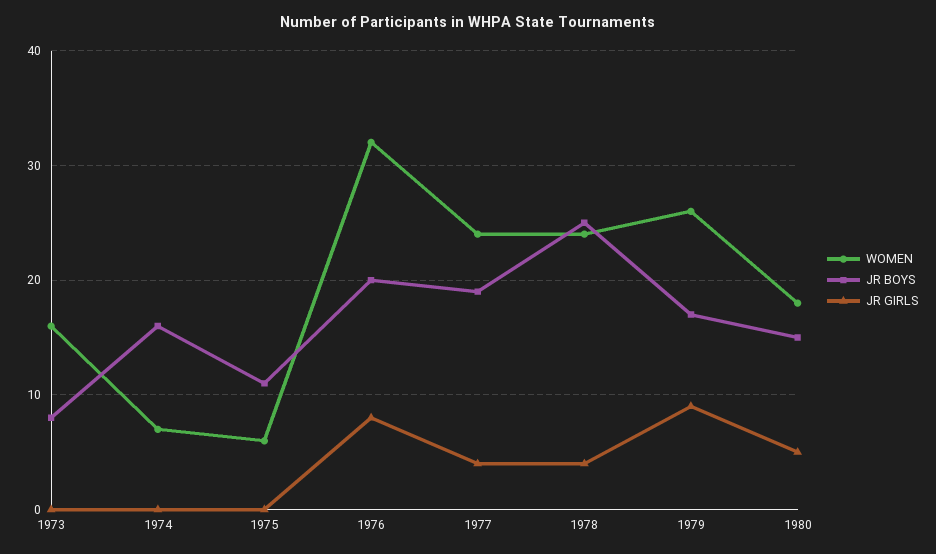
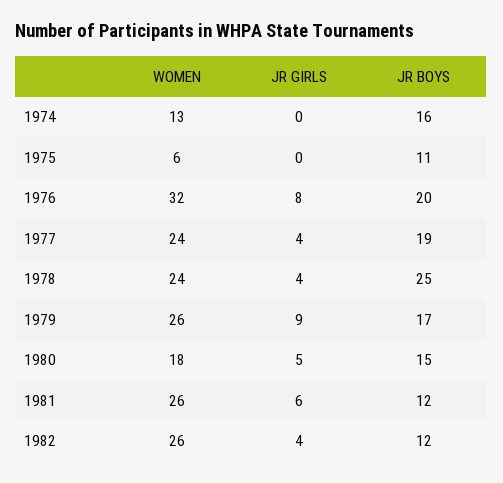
WOMEN, 1973: 16 -> none
JR BOYS, 1973: 8 -> none
JR GIRLS, 1973: 0 -> none
WOMEN, 1974: 7 -> 13
WOMEN, 1981: none -> 26
JR GIRLS, 1981: none -> 6
JR BOYS, 1981: none -> 12
WOMEN, 1982: none -> 26
JR GIRLS, 1982: none -> 4
JR BOYS, 1982: none -> 12

